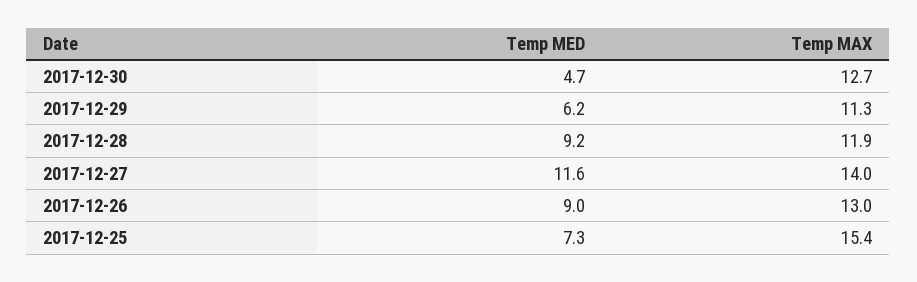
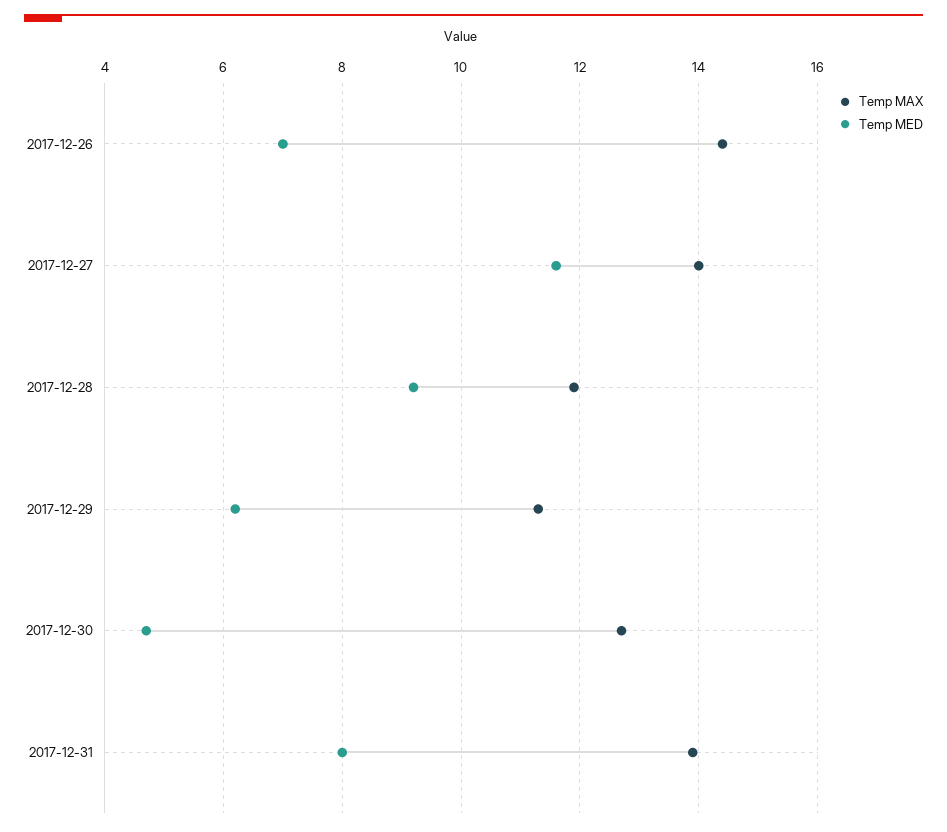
Temp MED, 2017-12-26: 9 -> 7
Temp MAX, 2017-12-26: 13 -> 14.5
Temp MED, 2017-12-25: 7.3 -> none
Temp MAX, 2017-12-25: 15.4 -> none
Temp MAX, 2017-12-31: none -> 14
Temp MED, 2017-12-31: none -> 8

